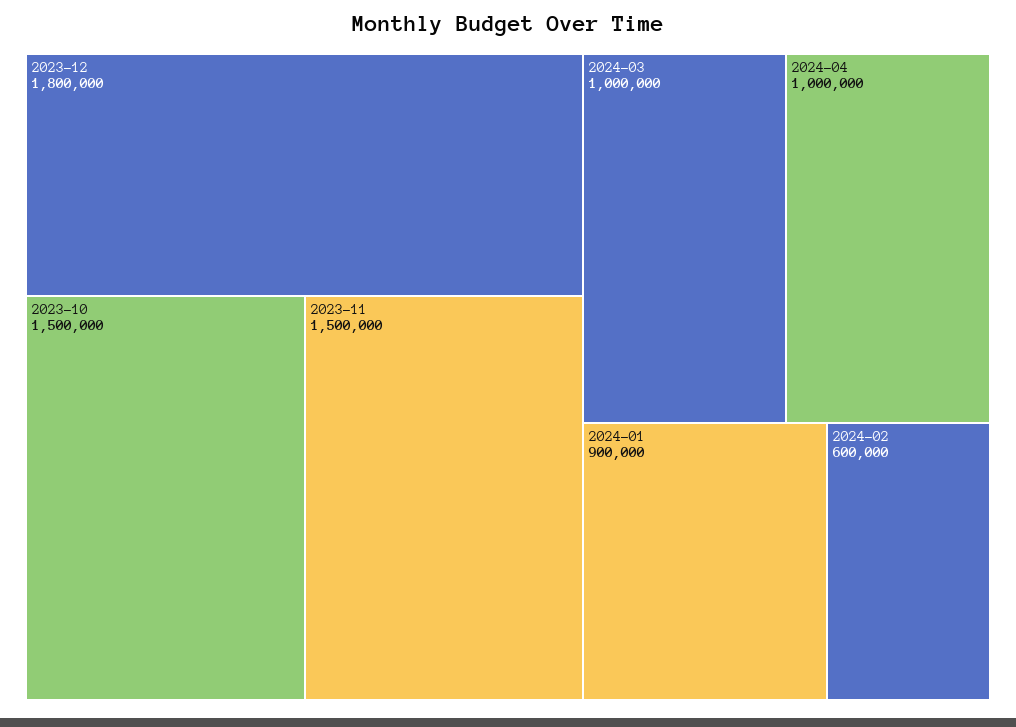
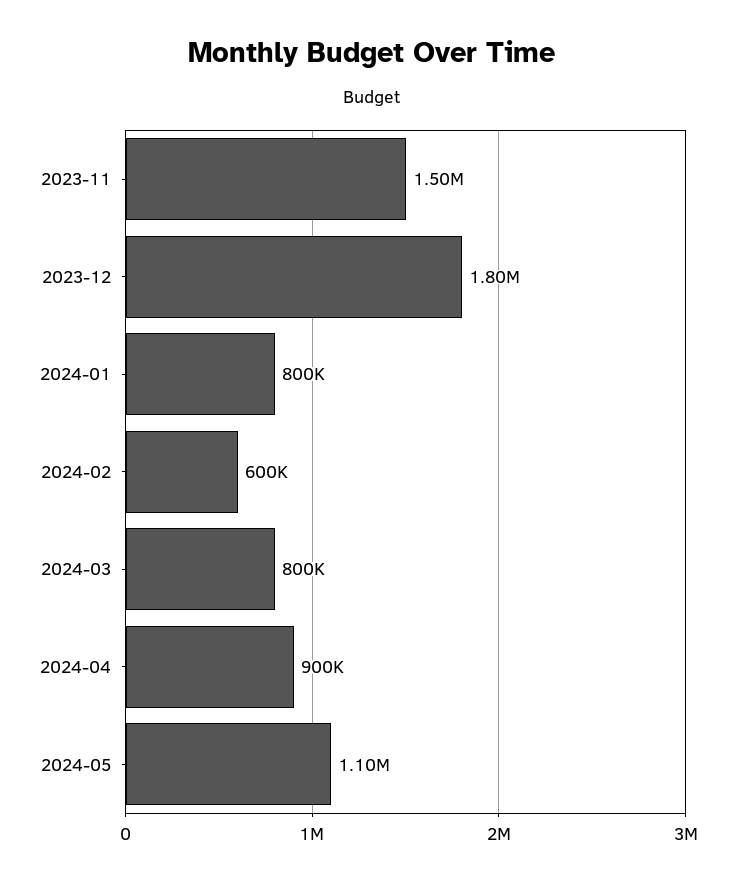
2023-10: 1500000 -> none
2024-03: 1000000 -> 800000
2024-04: 1000000 -> 900000
2024-01: 900000 -> 800000
2024-05: none -> 1100000

